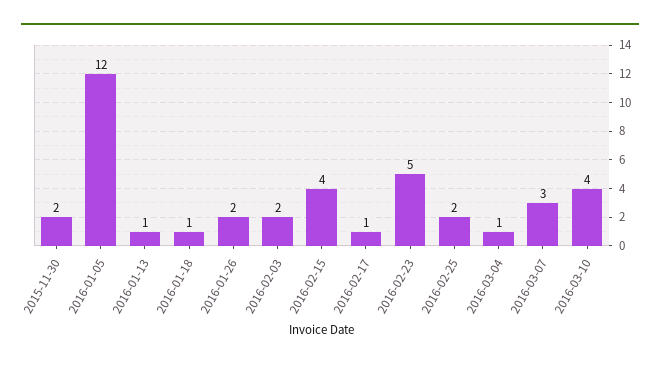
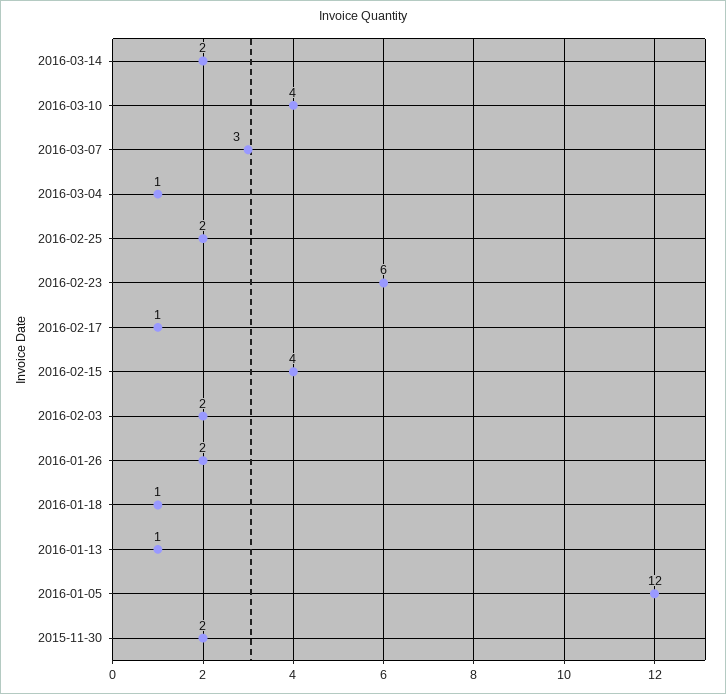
2016-02-23: 5 -> 6
2016-03-14: none -> 2

